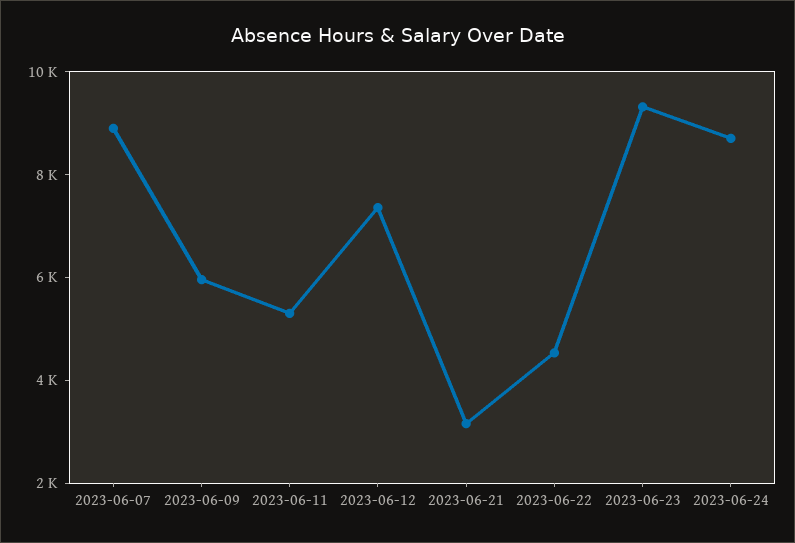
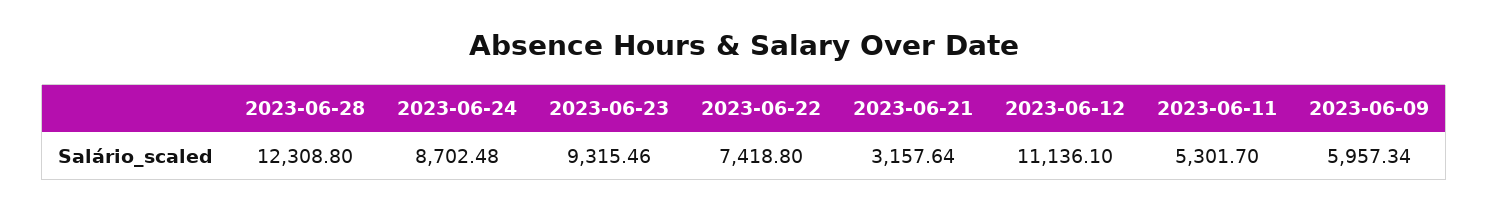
2023-06-07: 9000 -> none
2023-06-12: 7500 -> 11136.1
2023-06-22: 4500 -> 7418.8
2023-06-28: none -> 12308.8

